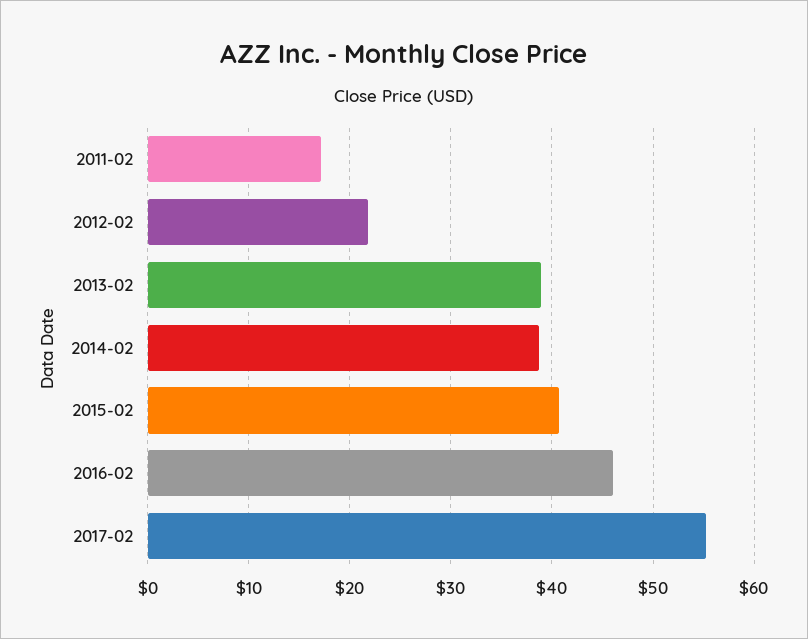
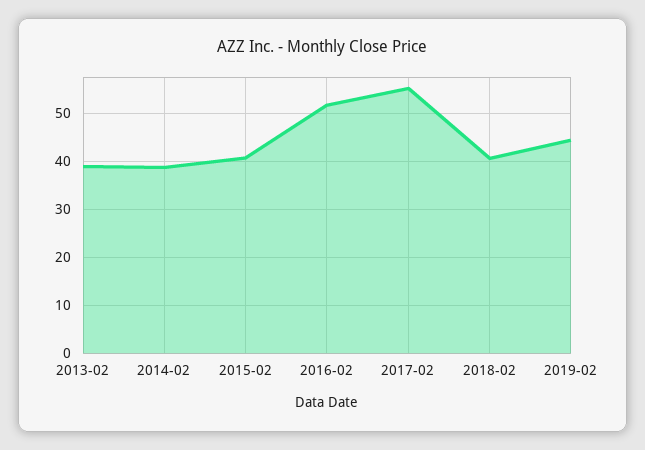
2011-02: 17 -> none
2012-02: 22 -> none
2016-02: 46 -> 52
2018-02: none -> 40
2019-02: none -> 44

